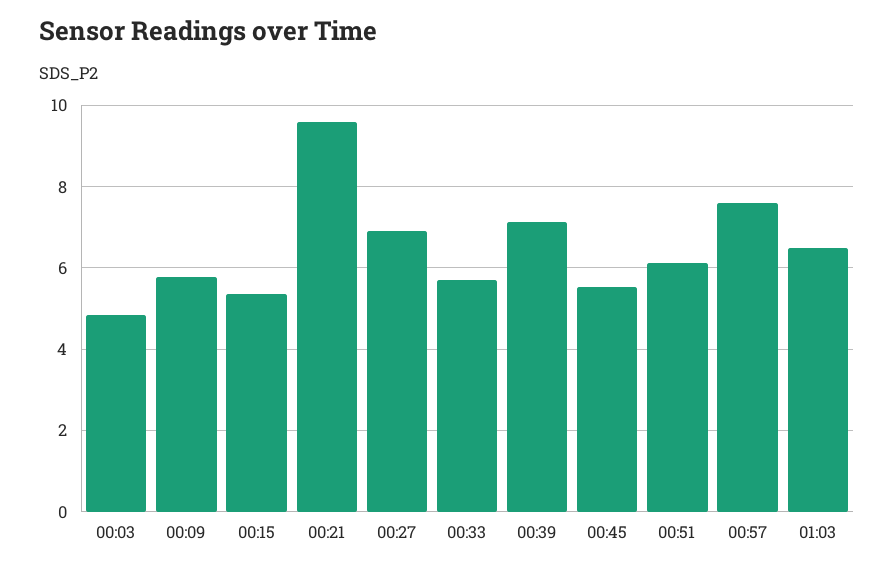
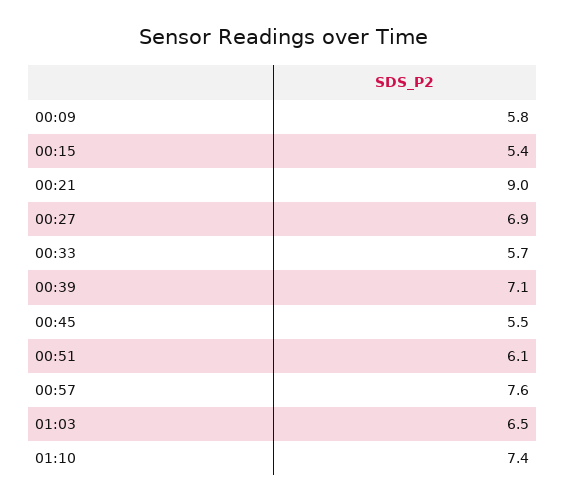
00:03: 4.8 -> none
00:21: 9.6 -> 9
01:10: none -> 7.4

